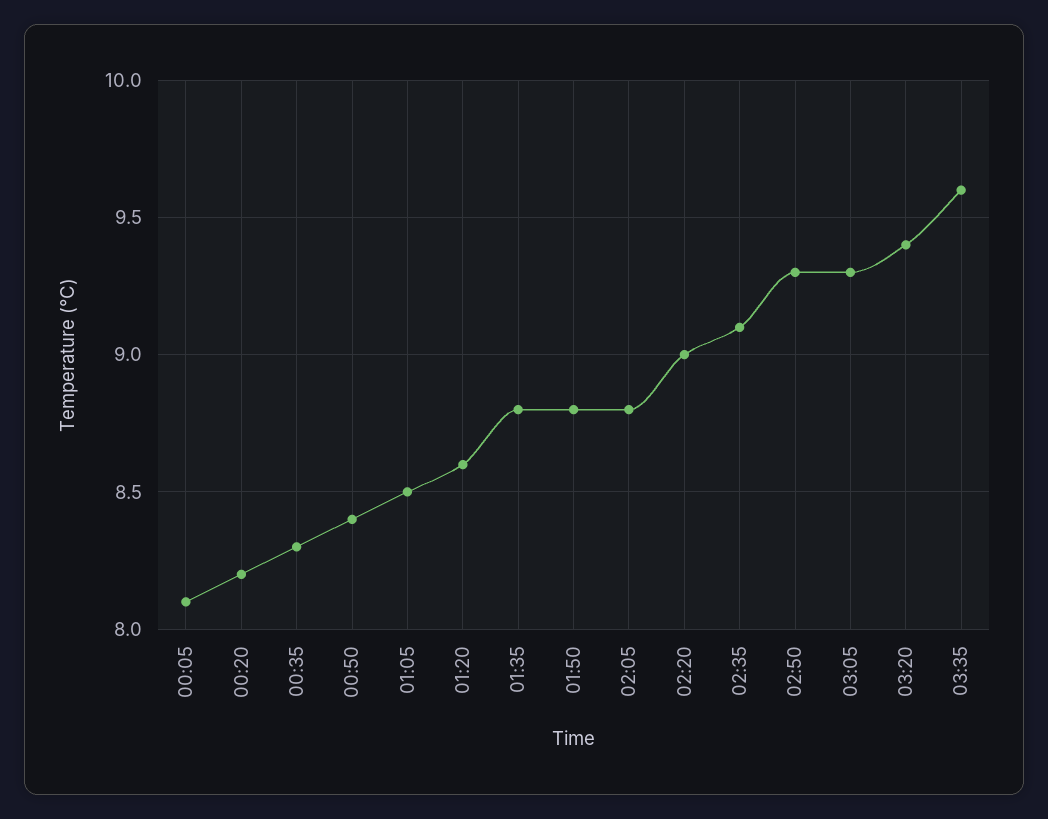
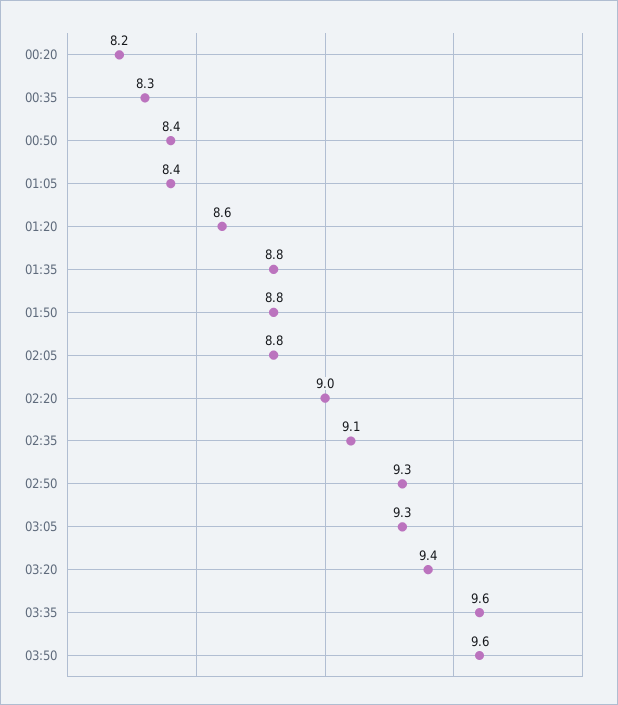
00:05: 8.1 -> none
01:05: 8.5 -> 8.4
03:50: none -> 9.6

